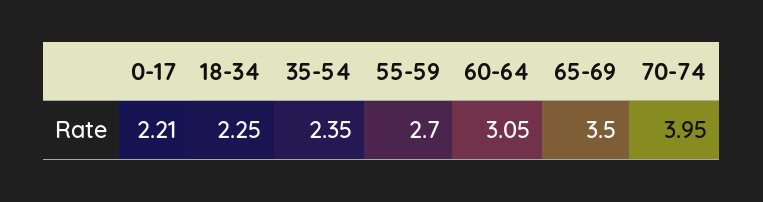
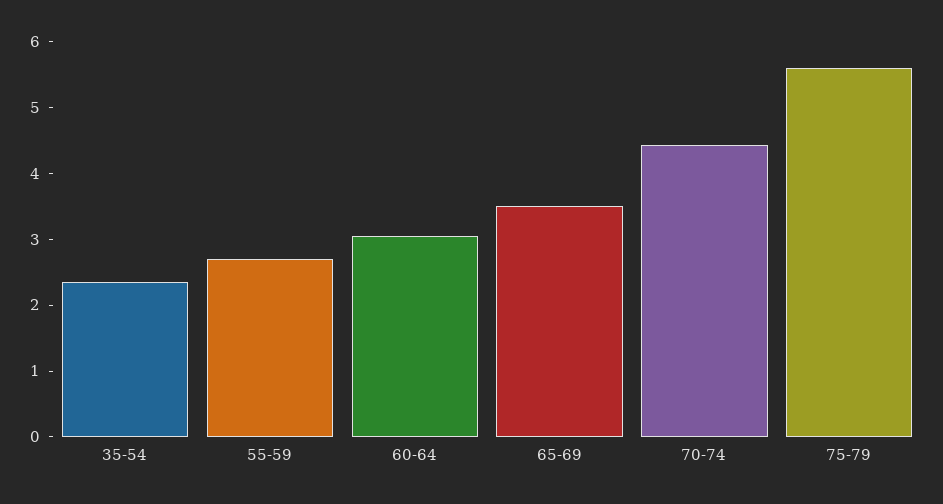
0-17: 2.21 -> none
18-34: 2.25 -> none
70-74: 3.95 -> 4.4
75-79: none -> 5.6

